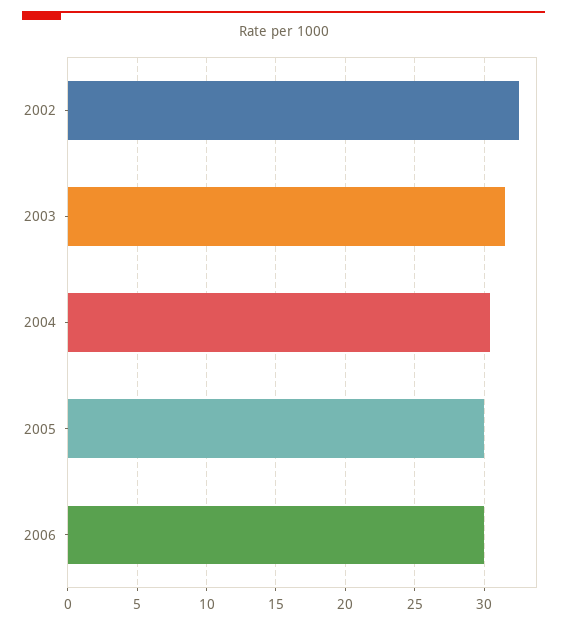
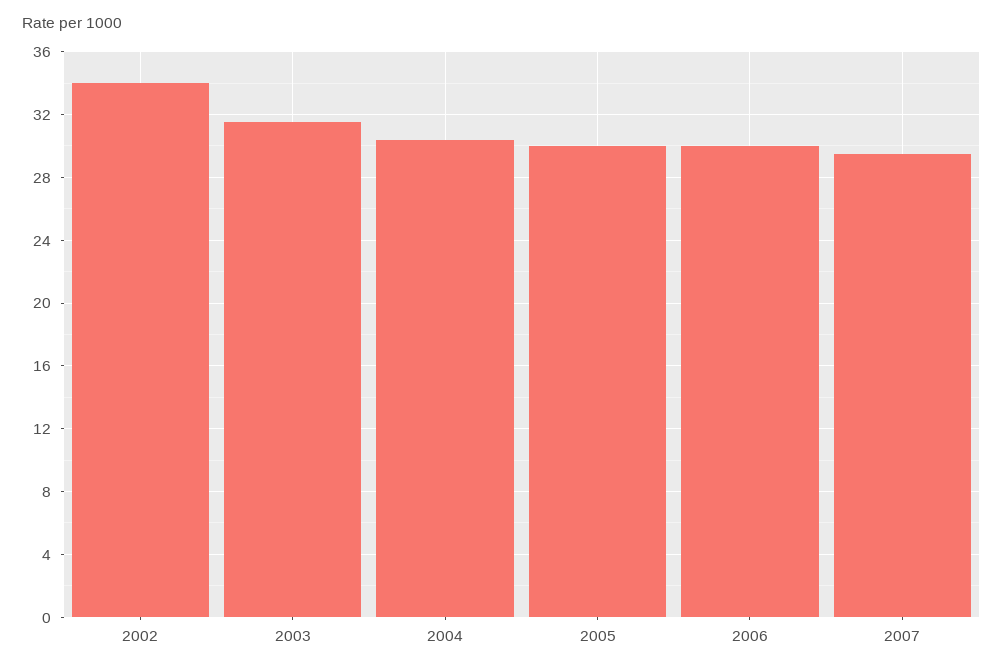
2002: 32.5 -> 34
2007: none -> 29.5

